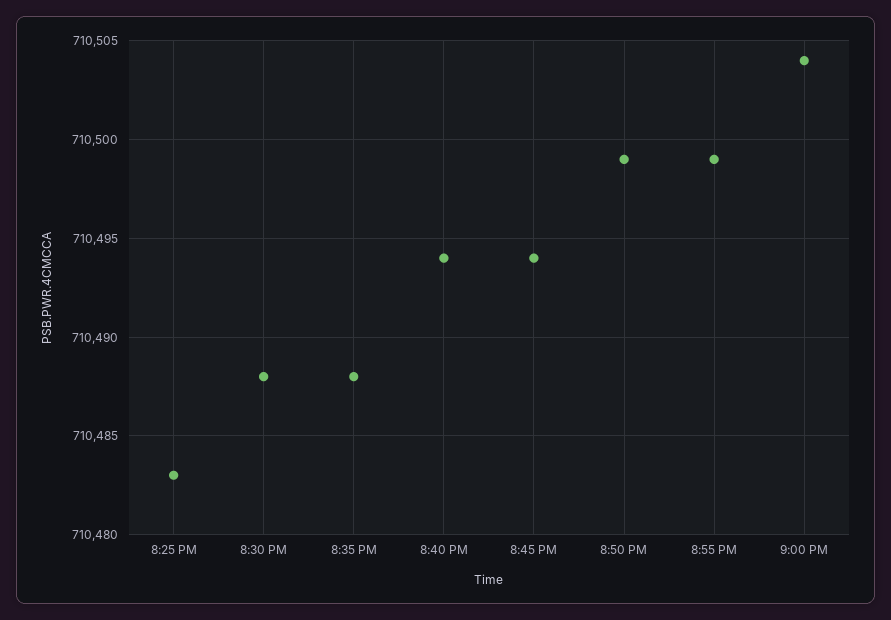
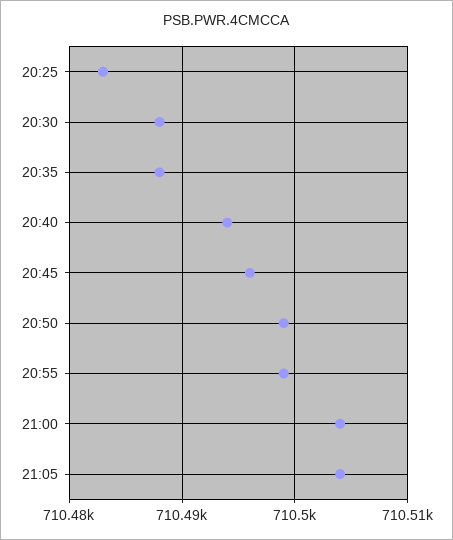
8:45 PM: 710494 -> 710496
21:05: none -> 710504

